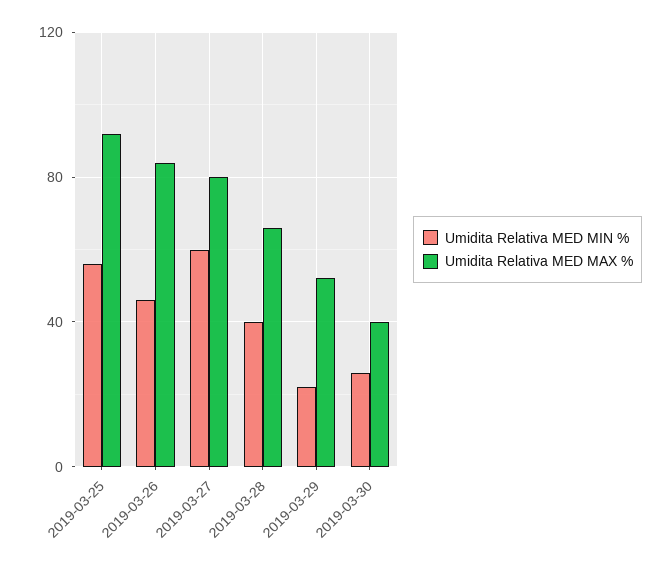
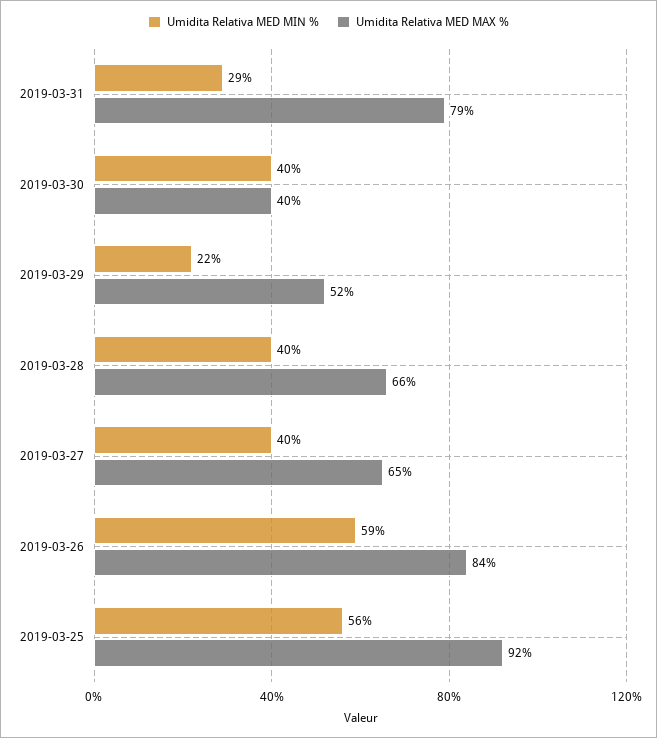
Umidita Relativa MED MIN %, 2019-03-26: 45 -> 59
Umidita Relativa MED MIN %, 2019-03-27: 60 -> 40
Umidita Relativa MED MAX %, 2019-03-27: 80 -> 65
Umidita Relativa MED MIN %, 2019-03-30: 25 -> 40
Umidita Relativa MED MIN %, 2019-03-31: none -> 29
Umidita Relativa MED MAX %, 2019-03-31: none -> 79

